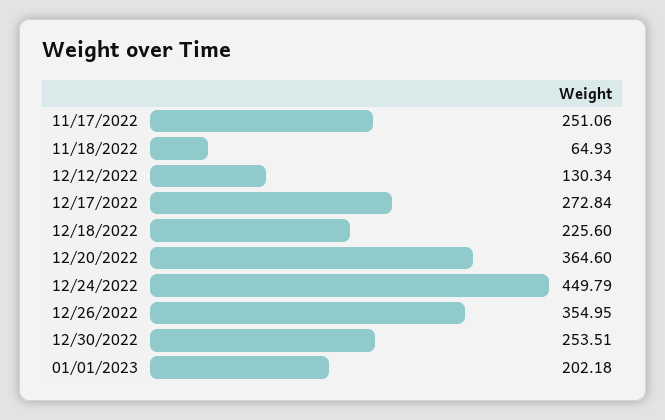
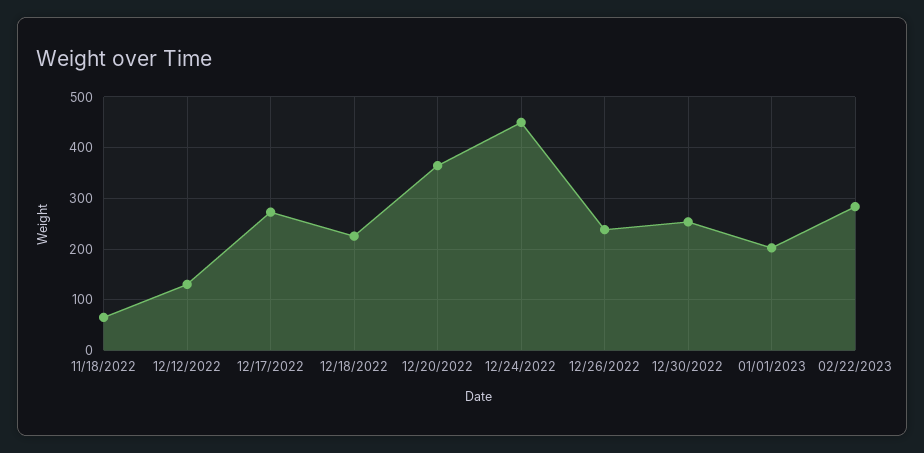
11/17/2022: 251.06 -> none
12/26/2022: 354.95 -> 240
02/22/2023: none -> 280

